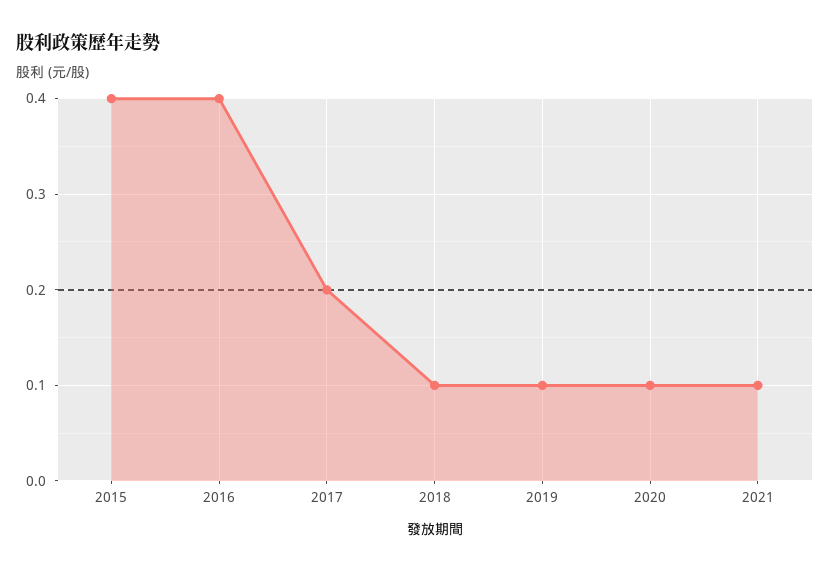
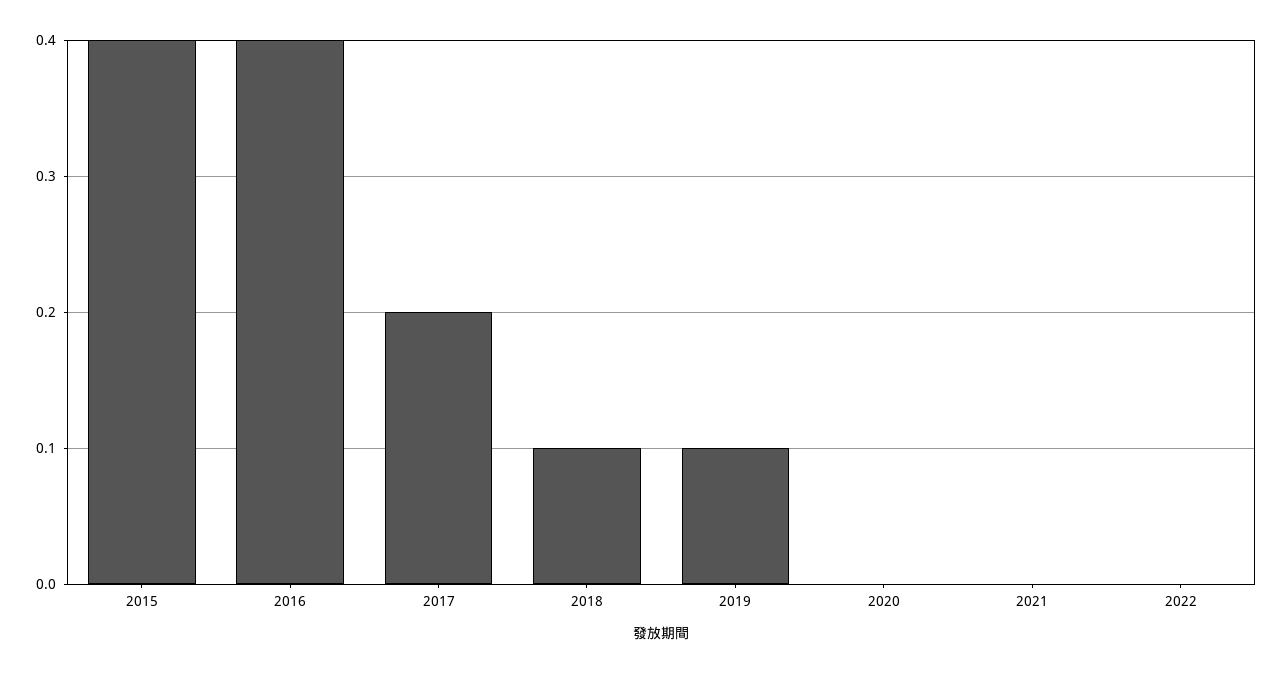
2020: 0.1 -> 0
2021: 0.1 -> 0
2022: none -> 0

